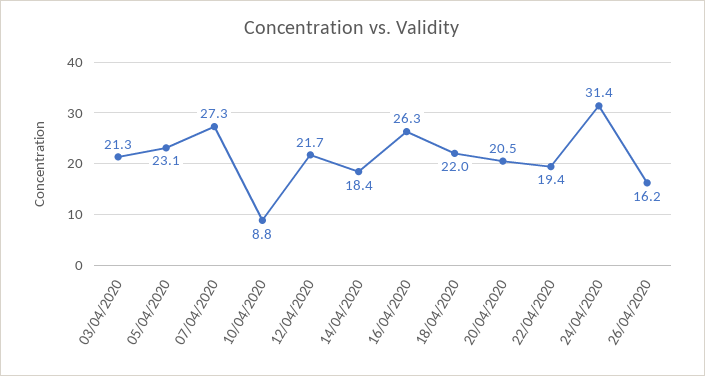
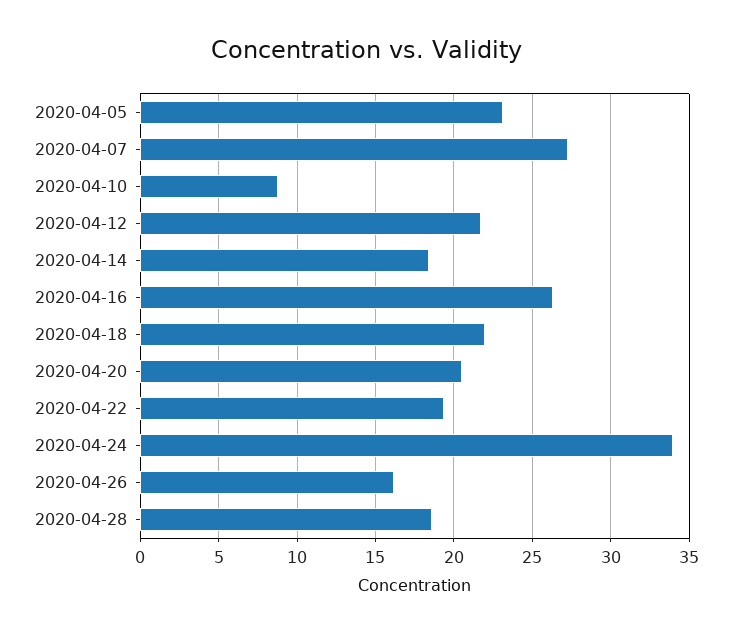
03/04/2020: 21.3 -> none
24/04/2020: 31.4 -> 34
2020-04-28: none -> 18.5

